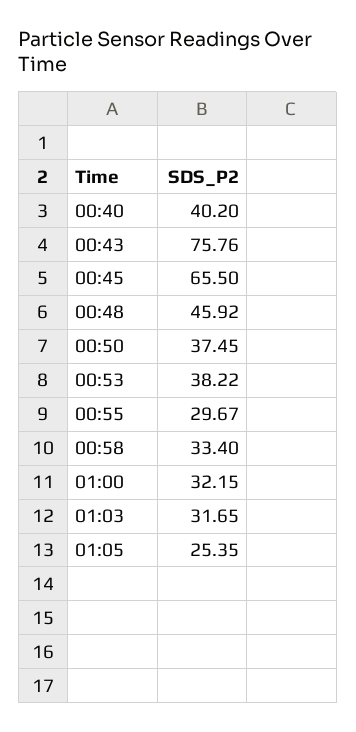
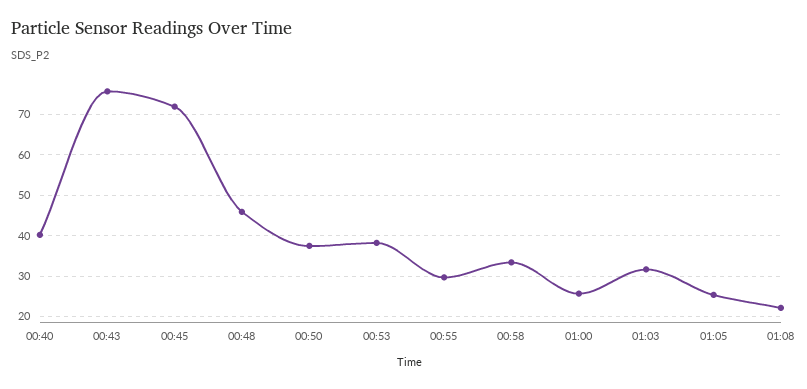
00:45: 65.5 -> 72
01:00: 32.15 -> 26
01:08: none -> 22

